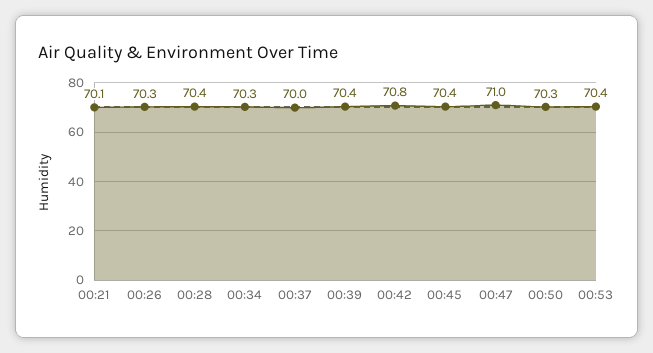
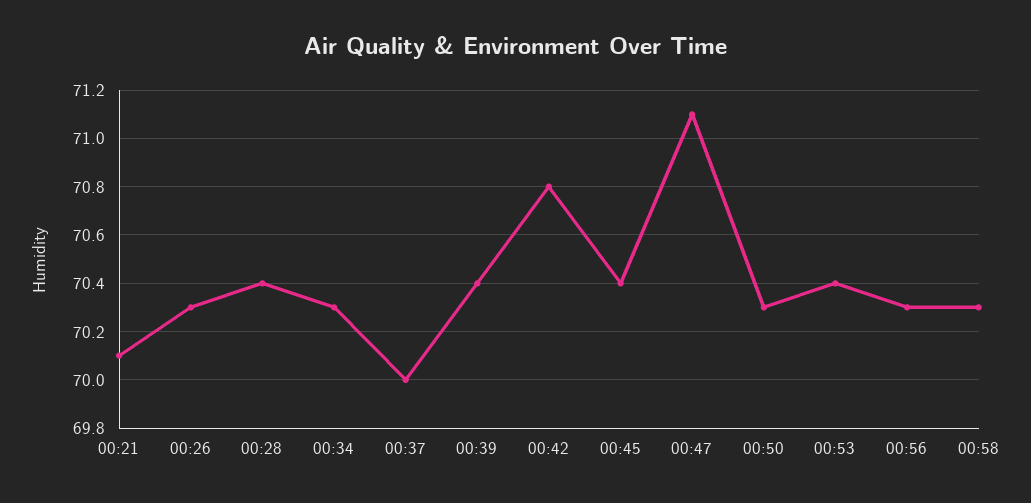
00:47: 71 -> 71.1
00:56: none -> 70.3
00:58: none -> 70.3

